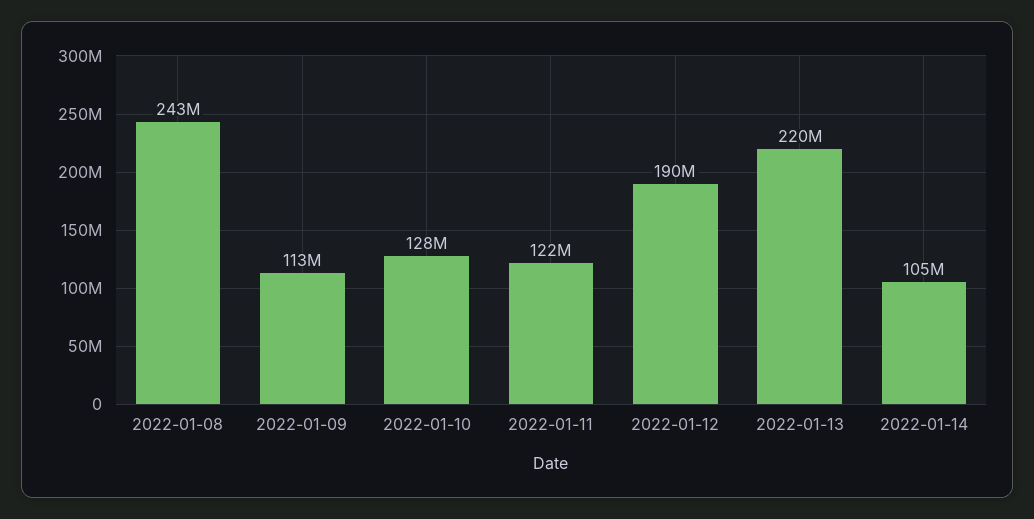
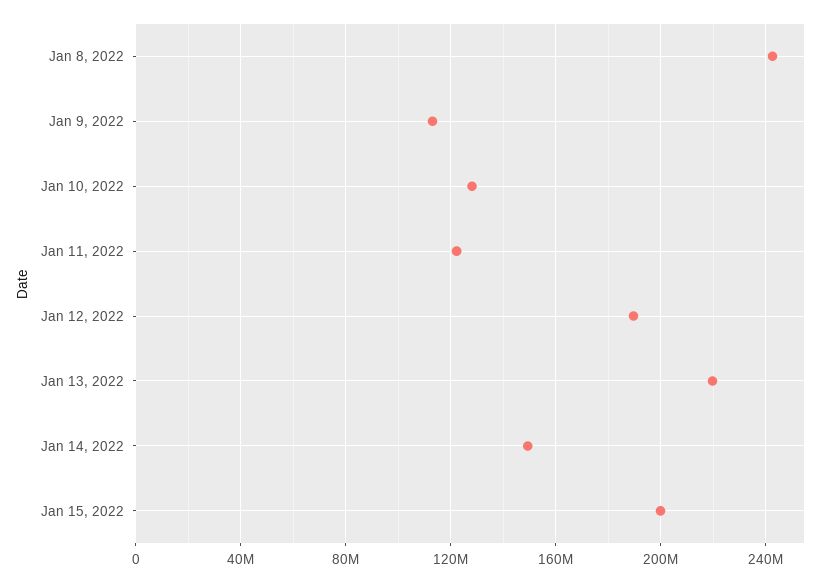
2022-01-14: 105000000 -> 150000000
Jan 15, 2022: none -> 200000000

